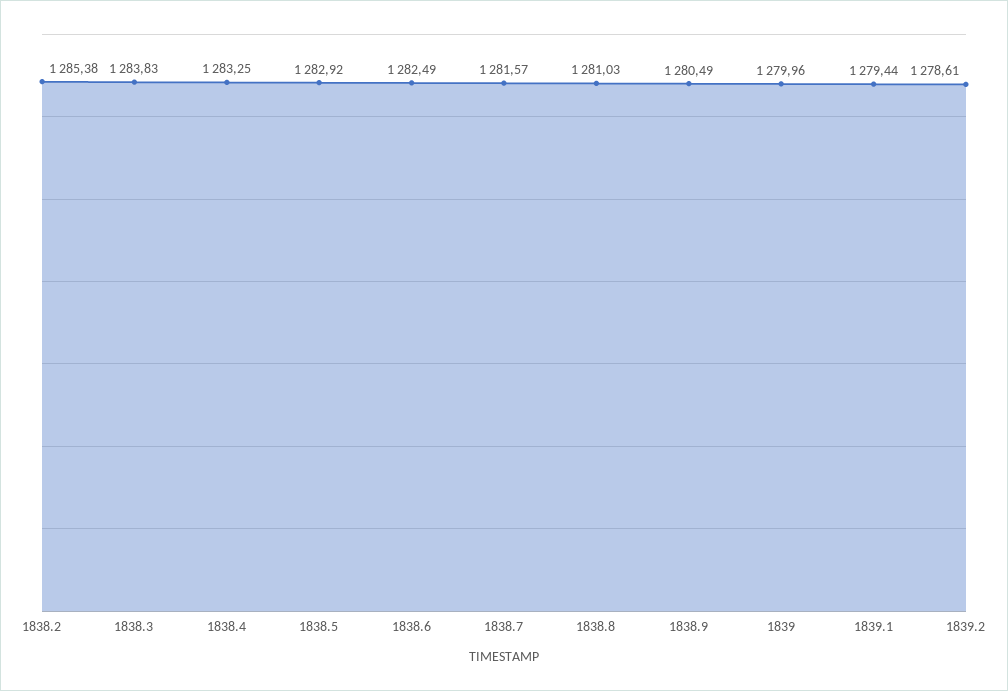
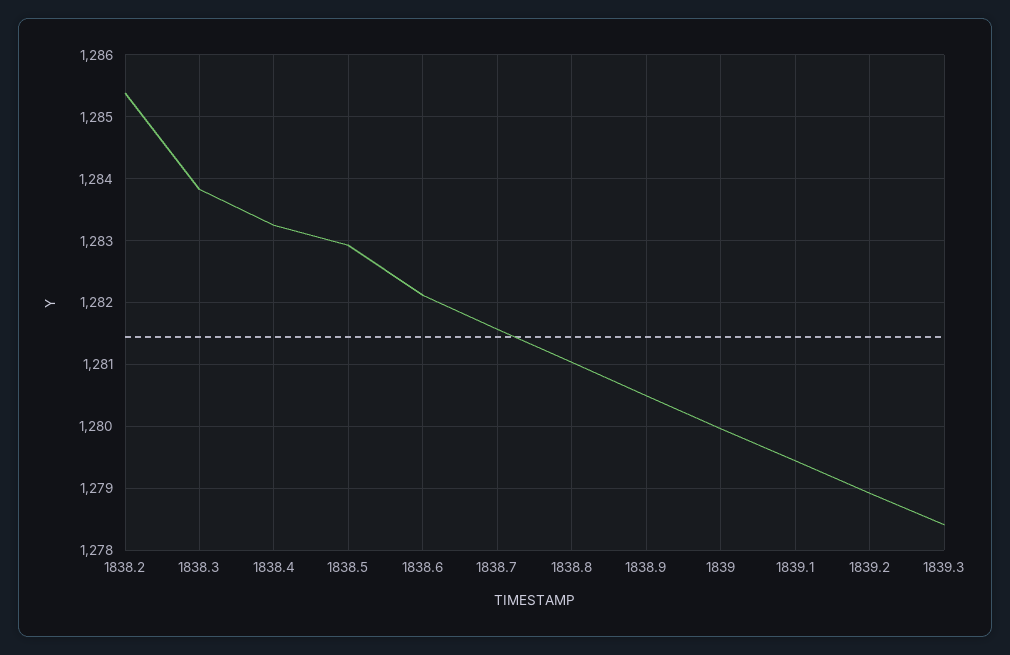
1838.6: 1282.49 -> 1282.1
1839.2: 1278.61 -> 1278.9
1839.3: none -> 1278.4

